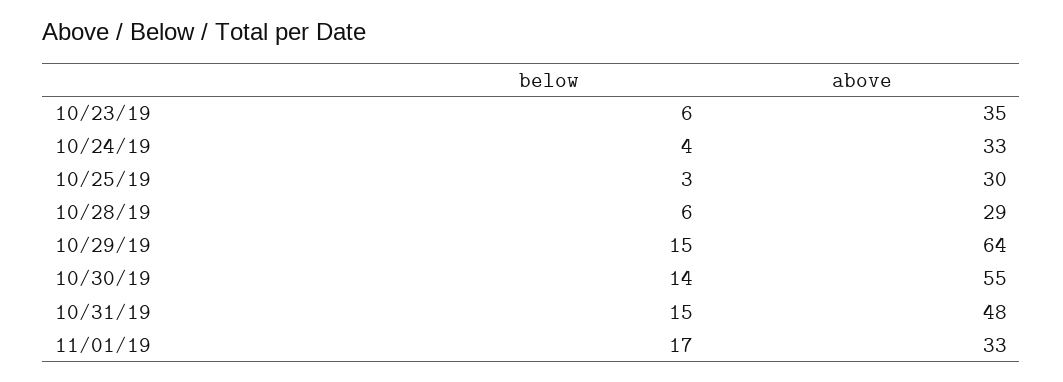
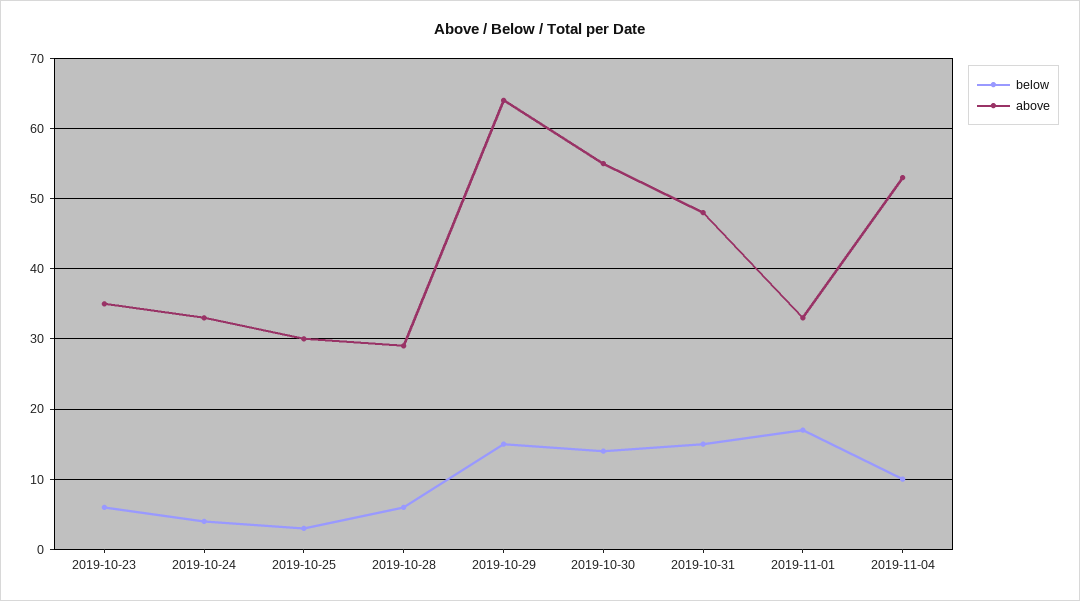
below, 2019-11-04: none -> 10
above, 2019-11-04: none -> 53

